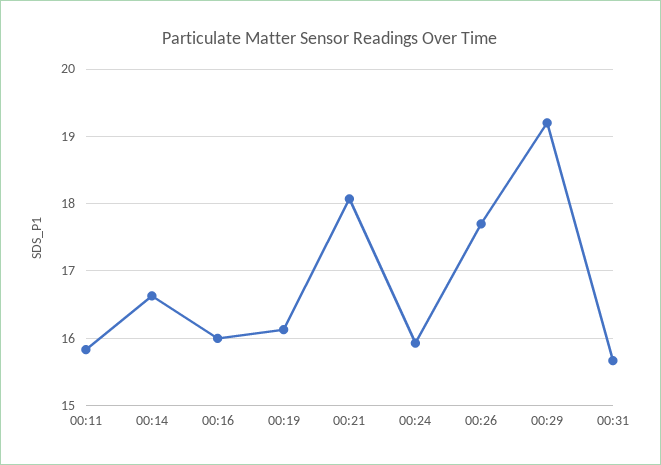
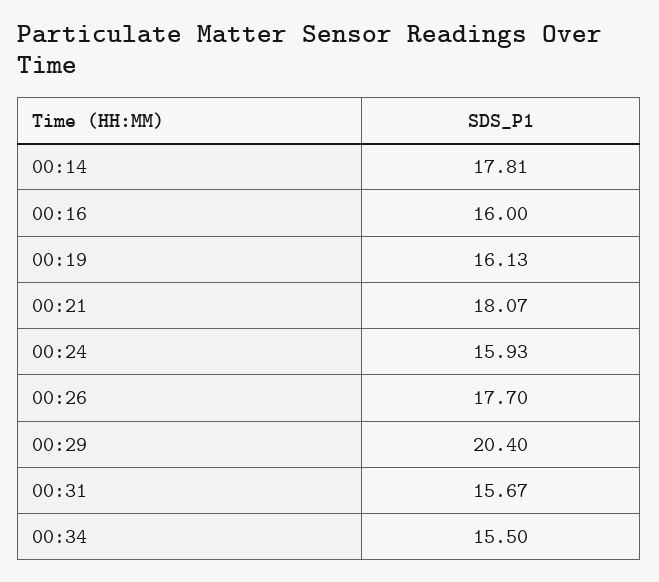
00:11: 15.8 -> none
00:14: 16.6 -> 17.81
00:29: 19.2 -> 20.4
00:34: none -> 15.5

